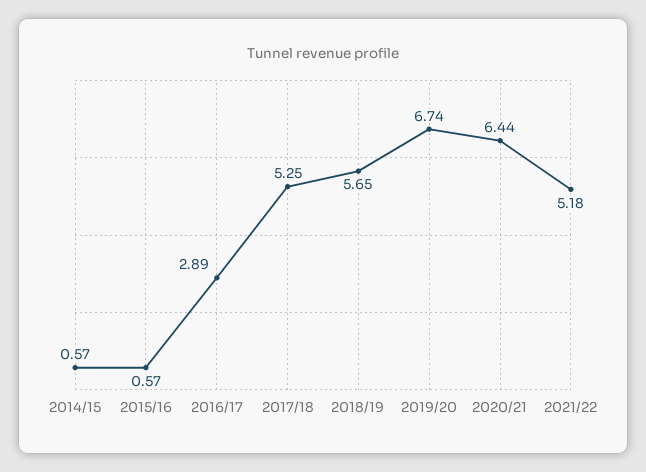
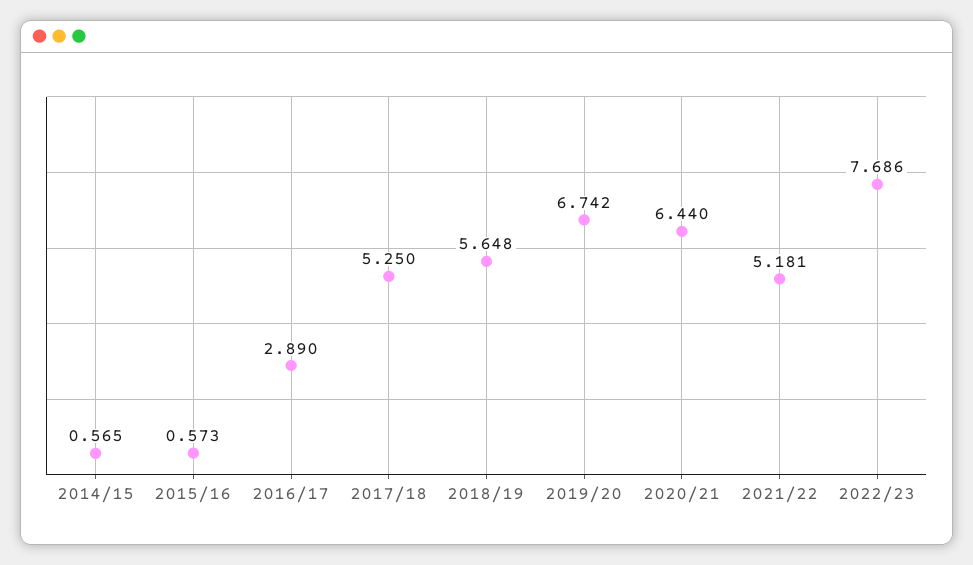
2022/23: none -> 7.686

